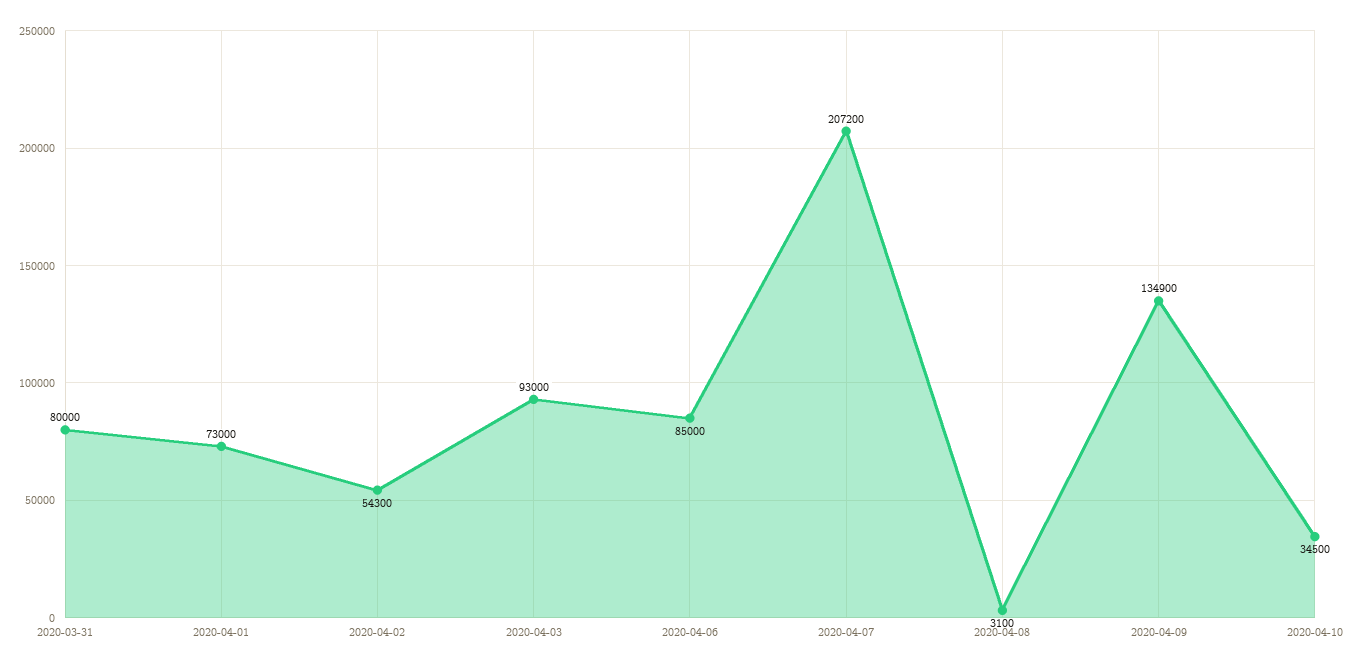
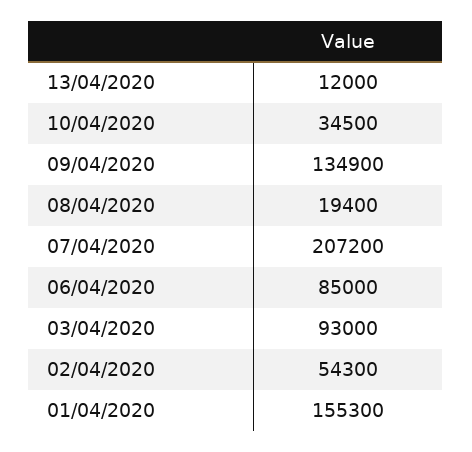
2020-03-31: 80000 -> none
2020-04-01: 73000 -> 155300
2020-04-08: 3100 -> 19400
13/04/2020: none -> 12000

